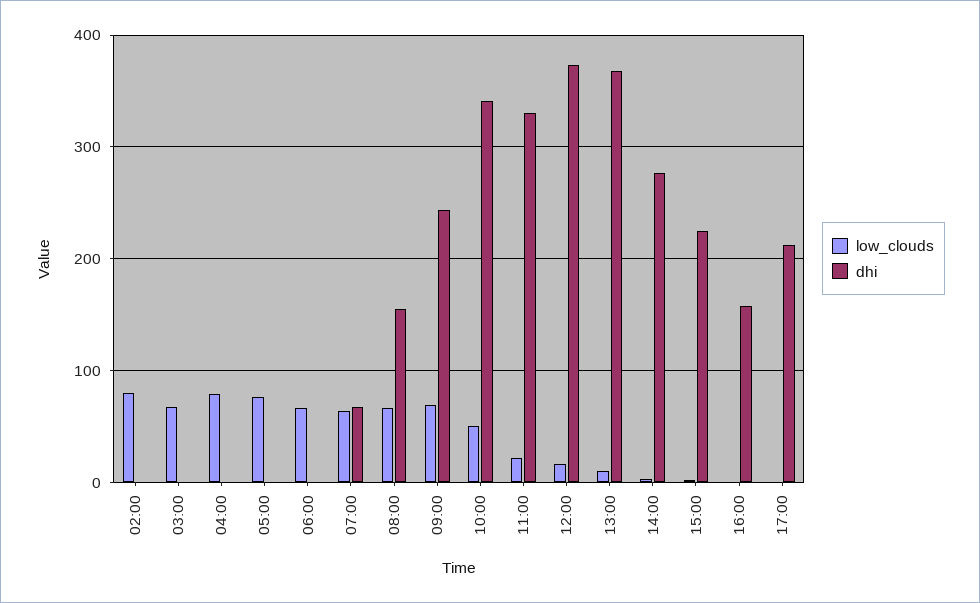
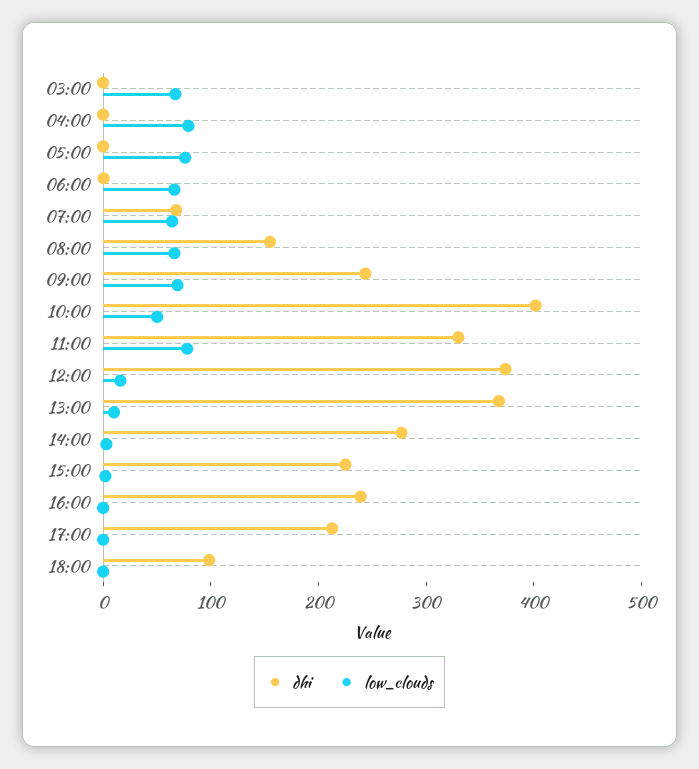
low_clouds, 02:00: 80 -> none
dhi, 02:00: 0 -> none
dhi, 10:00: 340 -> 400
low_clouds, 11:00: 20 -> 80
dhi, 16:00: 160 -> 240
dhi, 18:00: none -> 100
low_clouds, 18:00: none -> 0

